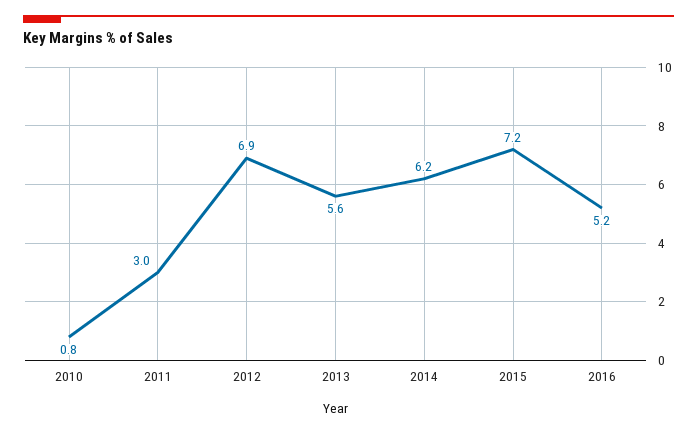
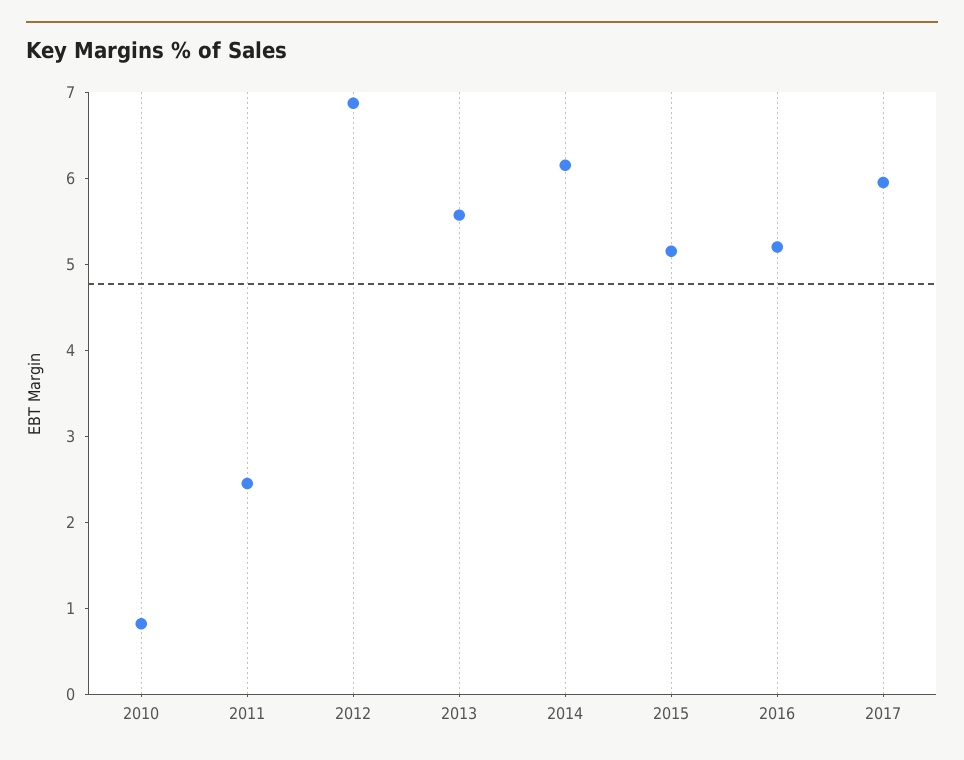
2011: 3 -> 2.4
2015: 7.2 -> 5.2
2017: none -> 6

